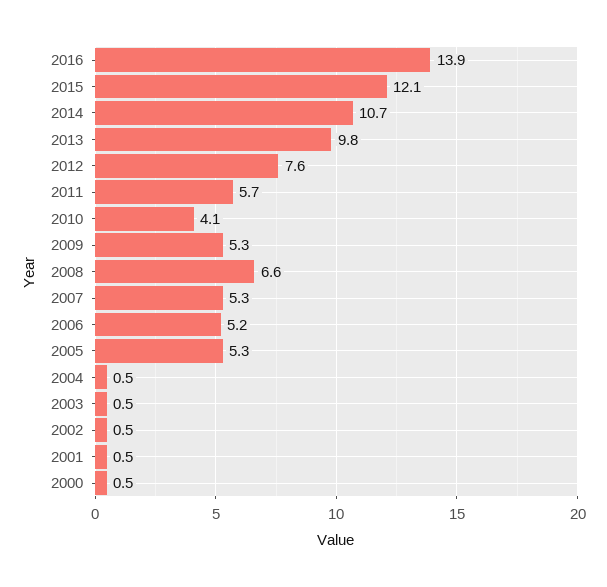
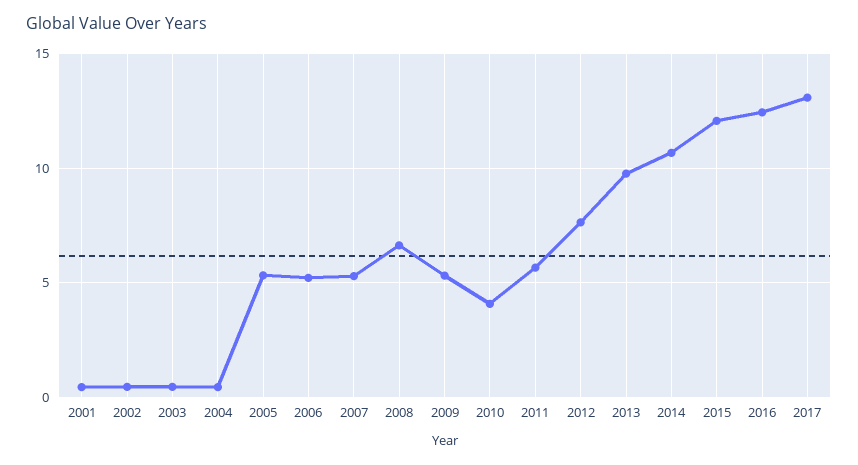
2016: 13.9 -> 12.5
2000: 0.5 -> none
2017: none -> 13

